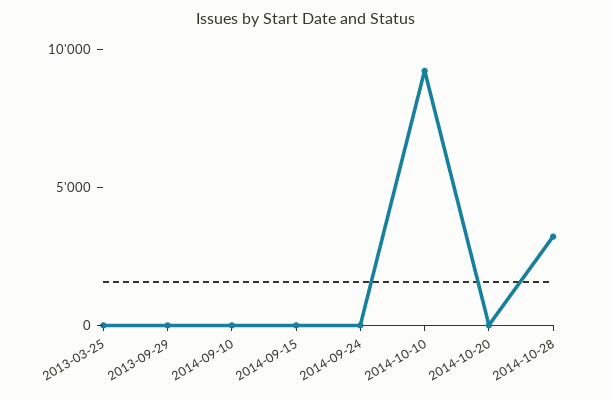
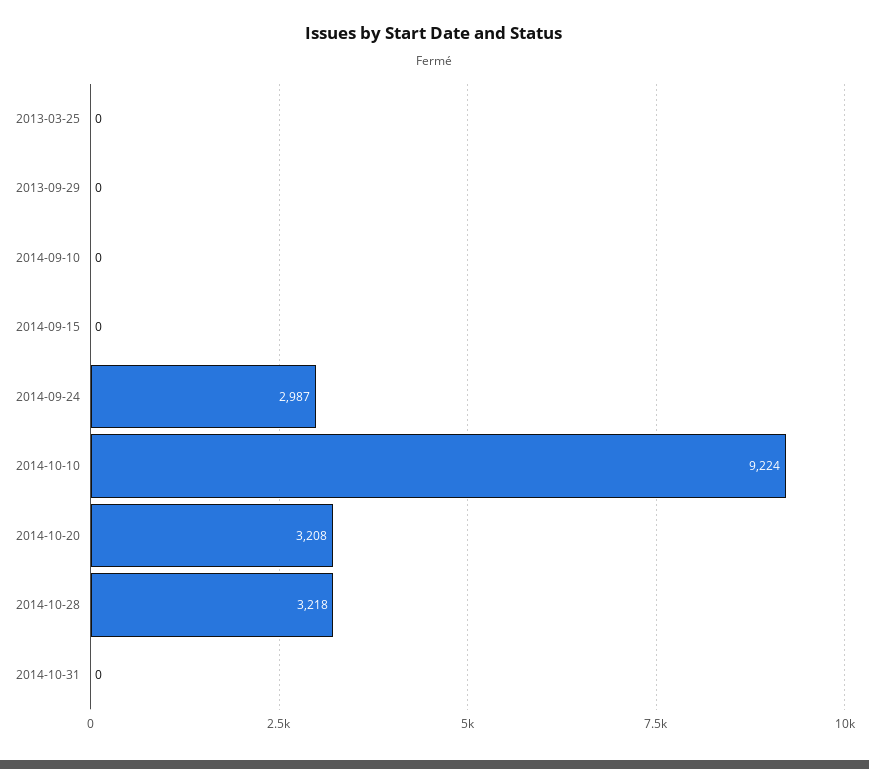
2014-09-24: 0 -> 2987
2014-10-20: 0 -> 3208
2014-10-31: none -> 0

